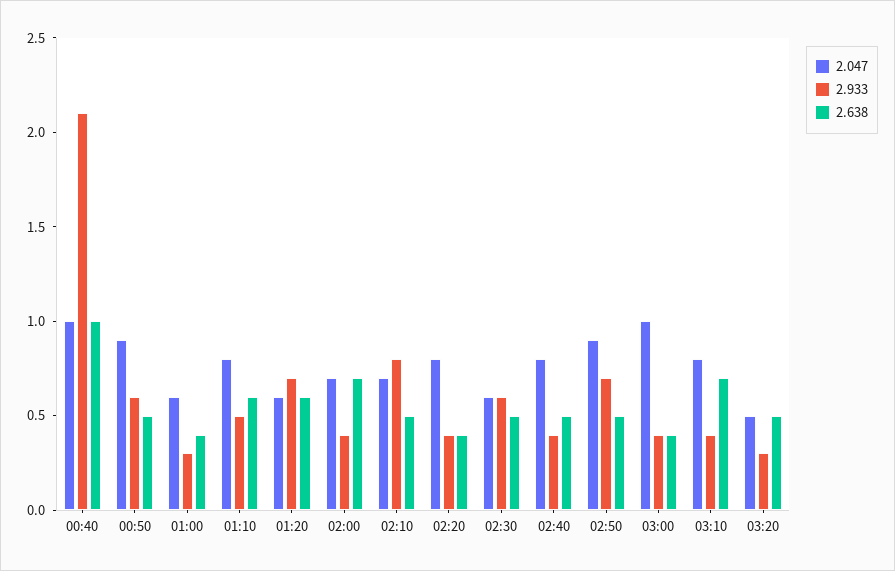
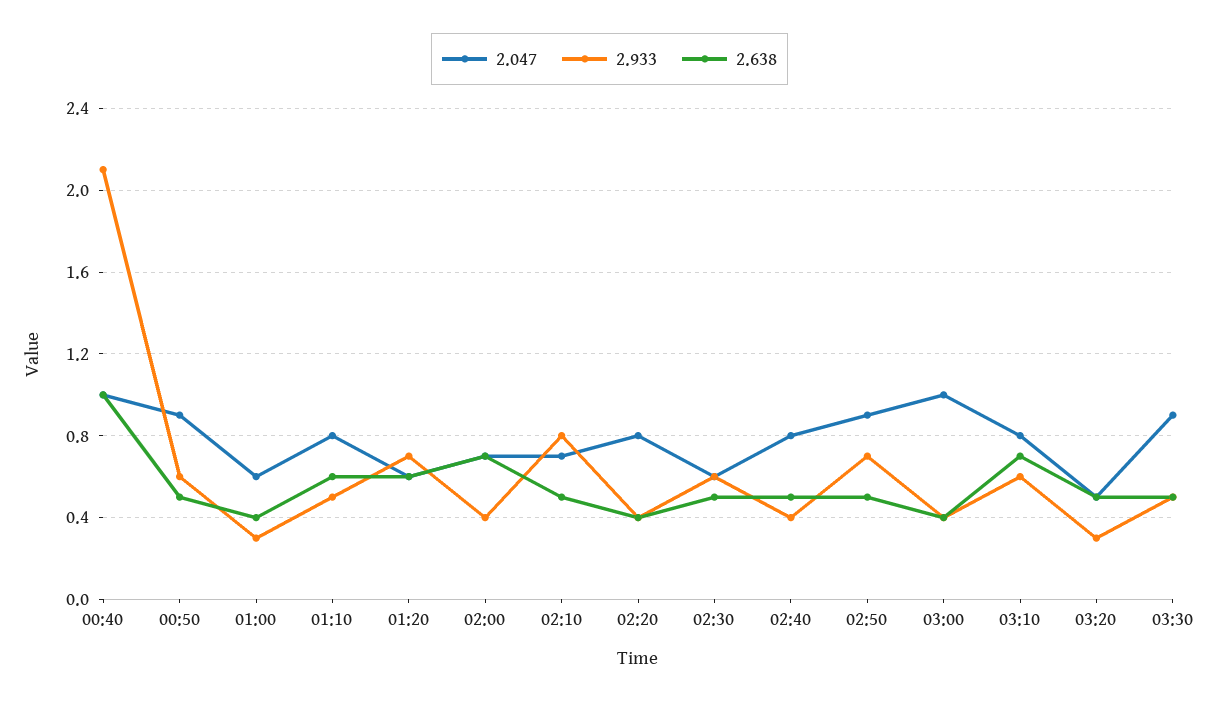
2.933, 03:10: 0.4 -> 0.6
2.047, 03:30: none -> 0.9
2.933, 03:30: none -> 0.5
2.638, 03:30: none -> 0.5

